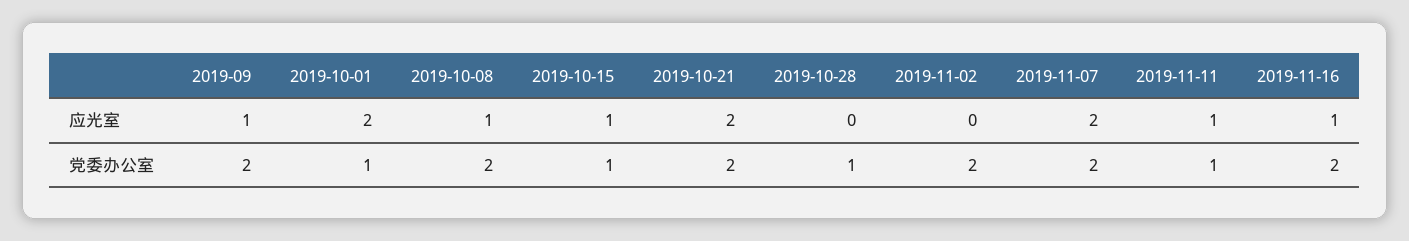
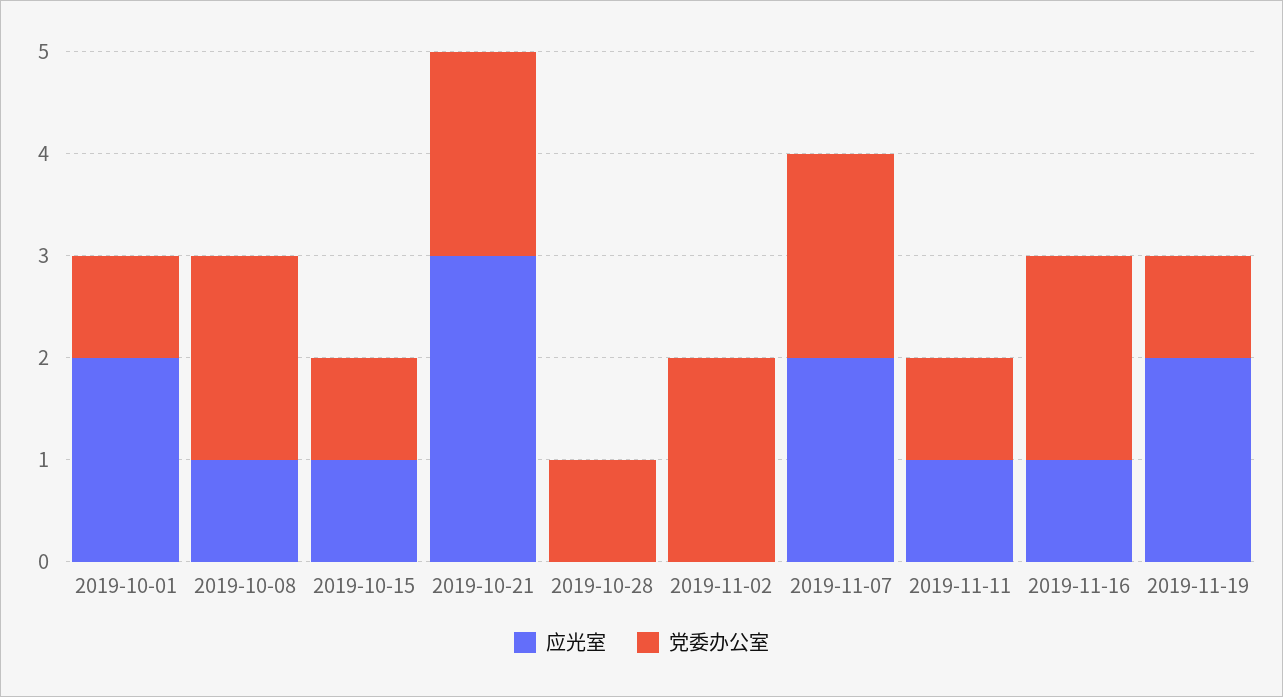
应光室, 2019-09: 1 -> none
应光室, 2019-10-21: 2 -> 3
党委办公室, 2019-09: 2 -> none
应光室, 2019-11-19: none -> 2
党委办公室, 2019-11-19: none -> 1

